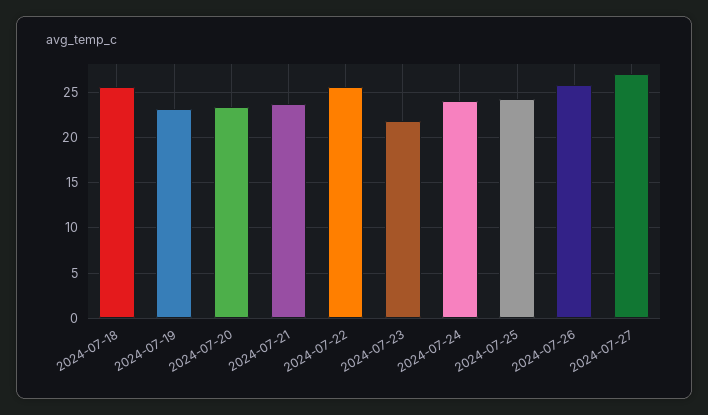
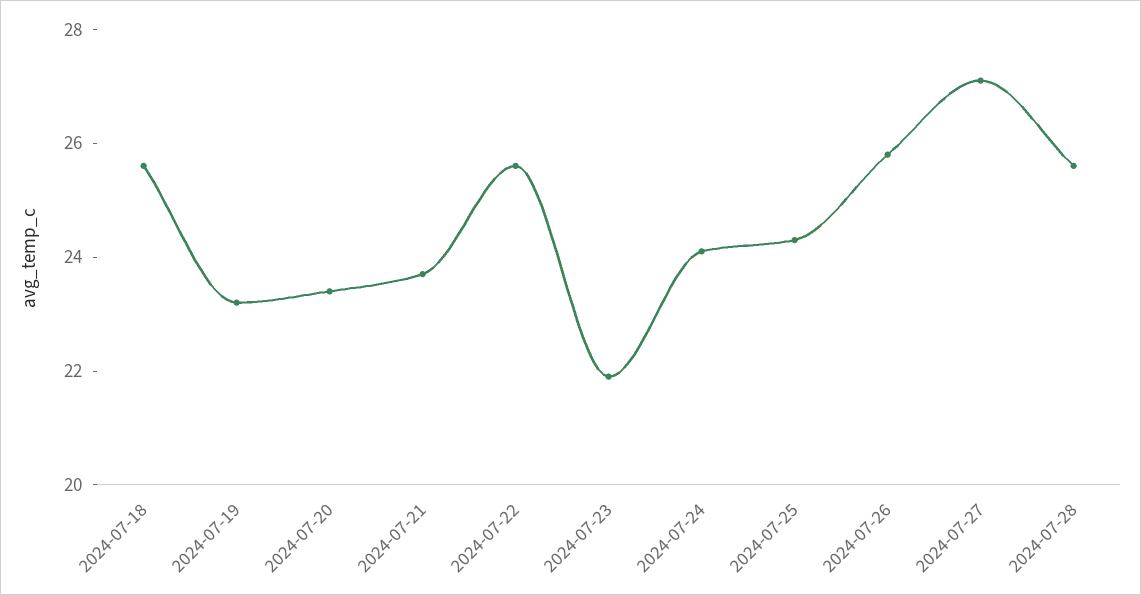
2024-07-28: none -> 25.5

